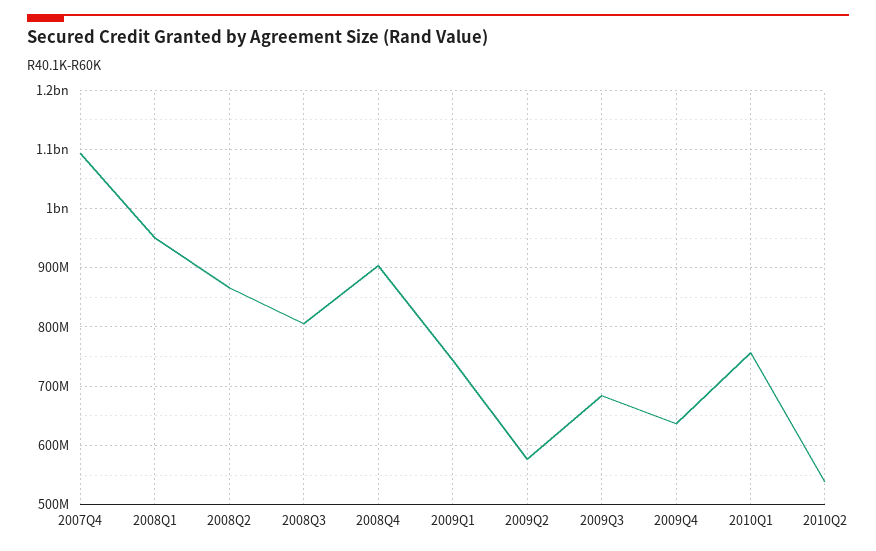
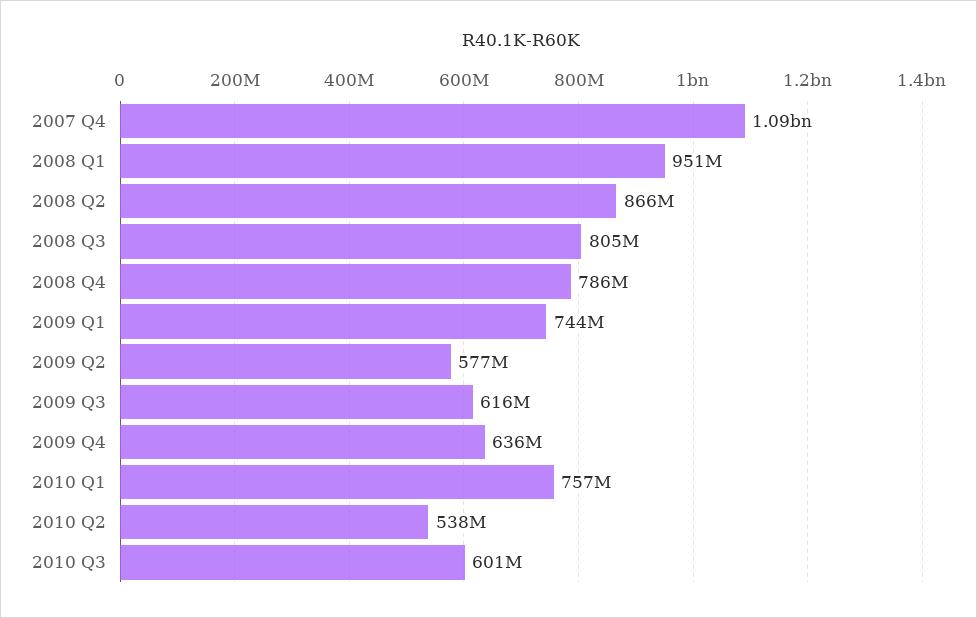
2008Q4: 900000000 -> 786000000
2009Q3: 680000000 -> 616000000
2010 Q3: none -> 601000000

